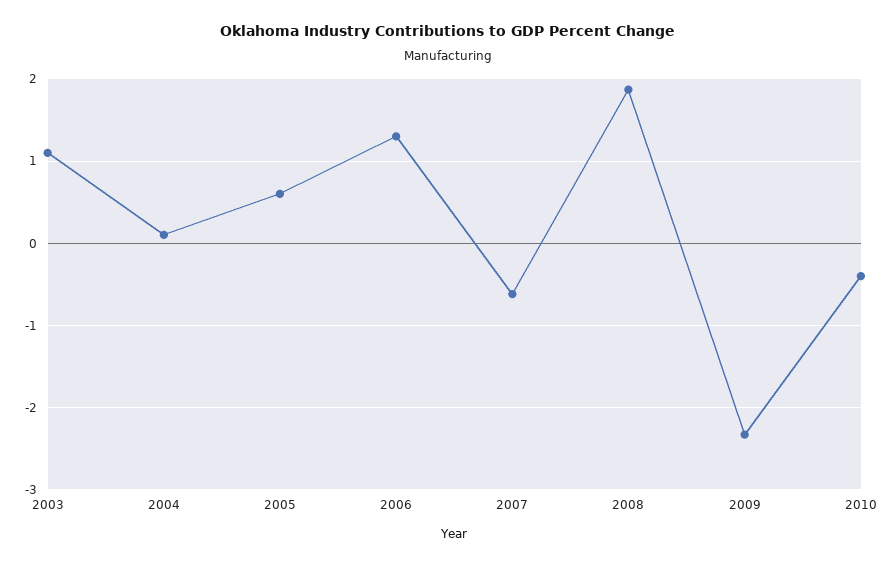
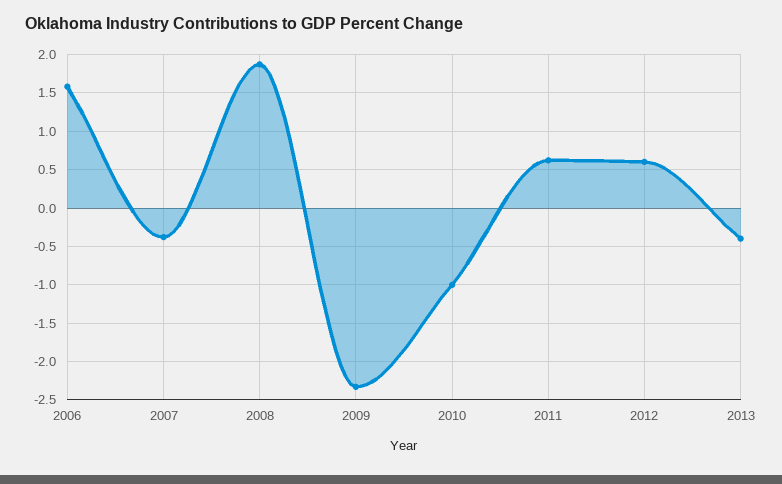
2003: 1.1 -> none
2004: 0.1 -> none
2005: 0.6 -> none
2006: 1.3 -> 1.6
2007: -0.6 -> -0.4
2010: -0.4 -> -1
2011: none -> 0.6
2012: none -> 0.6
2013: none -> -0.4

